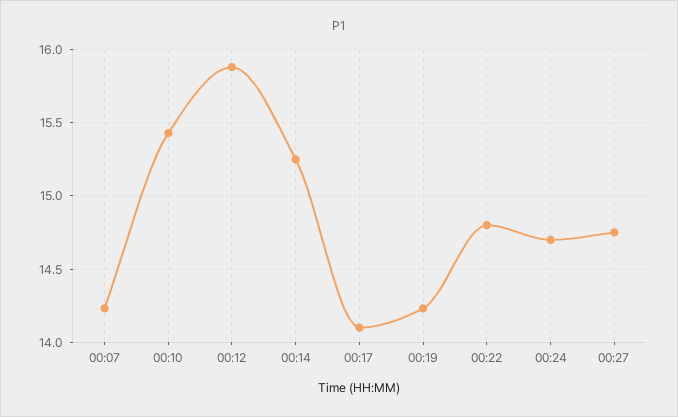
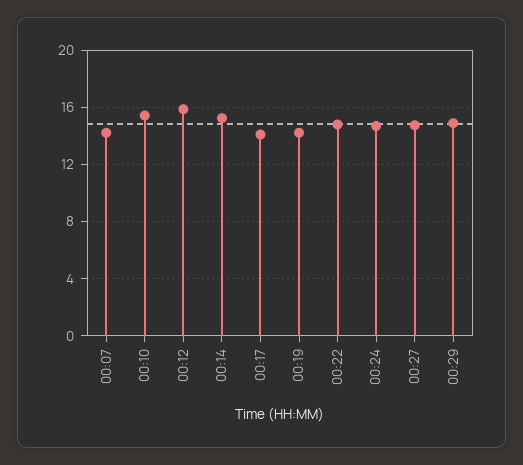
00:29: none -> 15

